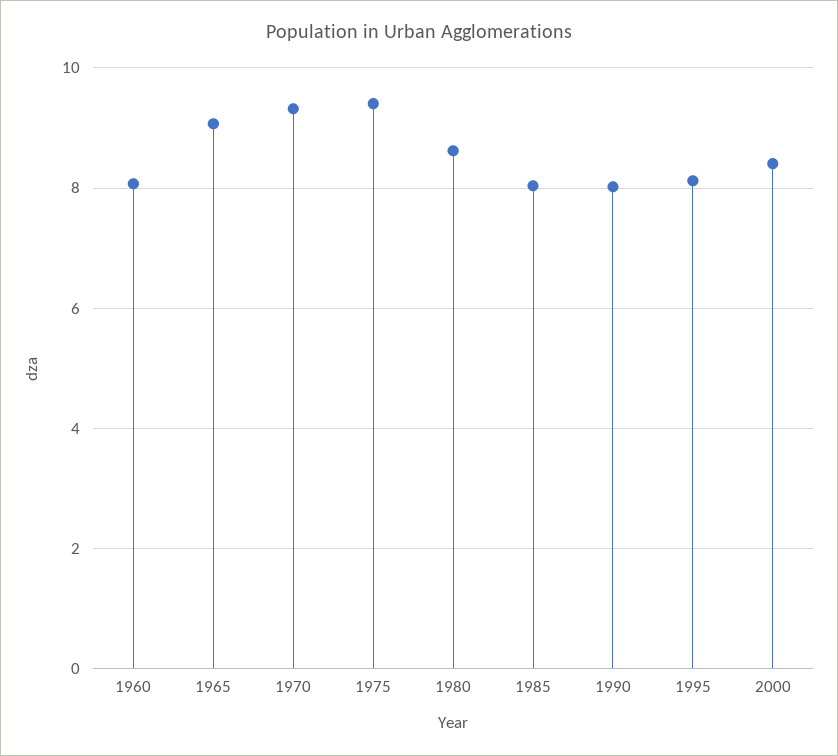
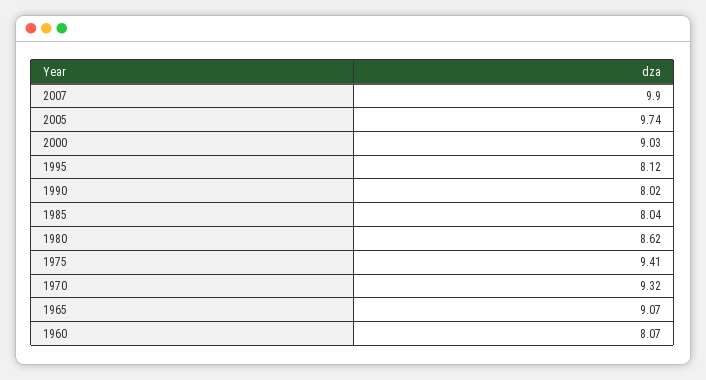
2000: 8.4 -> 9.03
2007: none -> 9.9
2005: none -> 9.74

